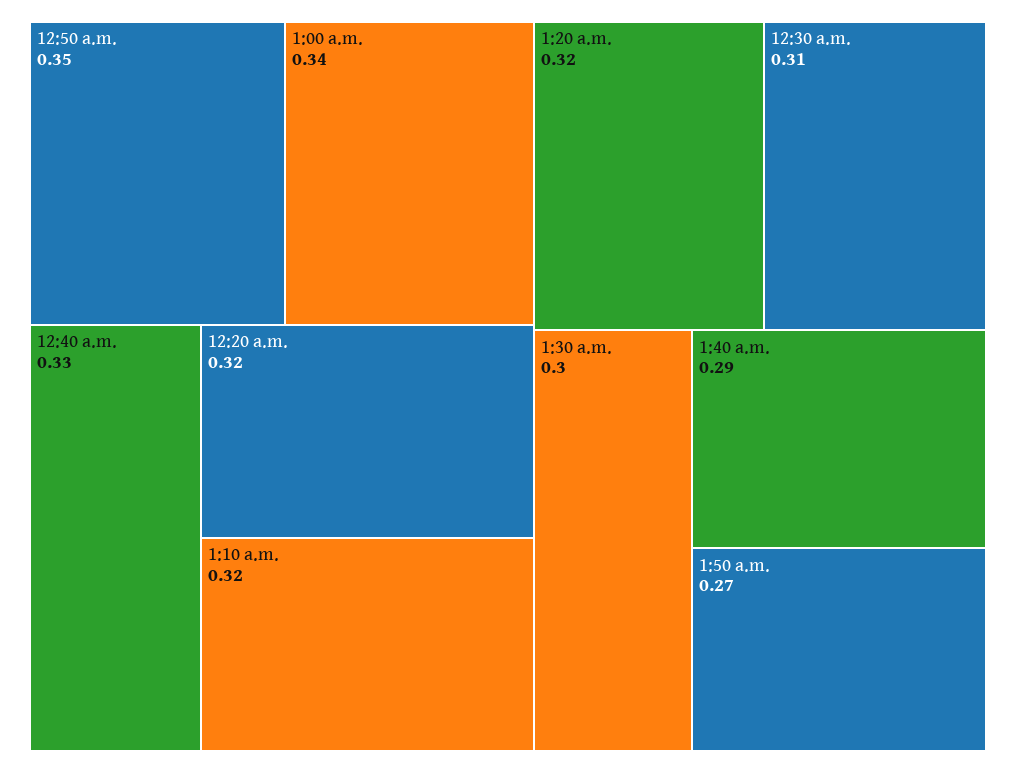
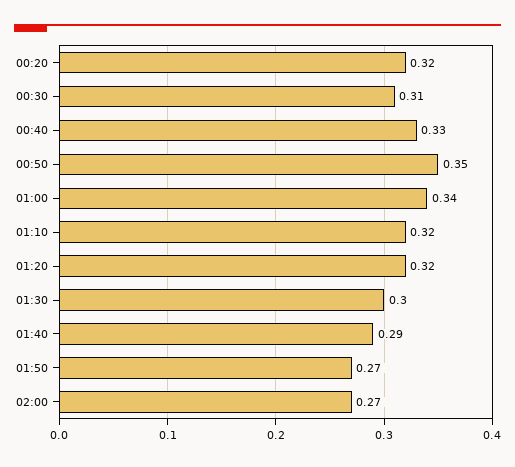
02:00: none -> 0.27

